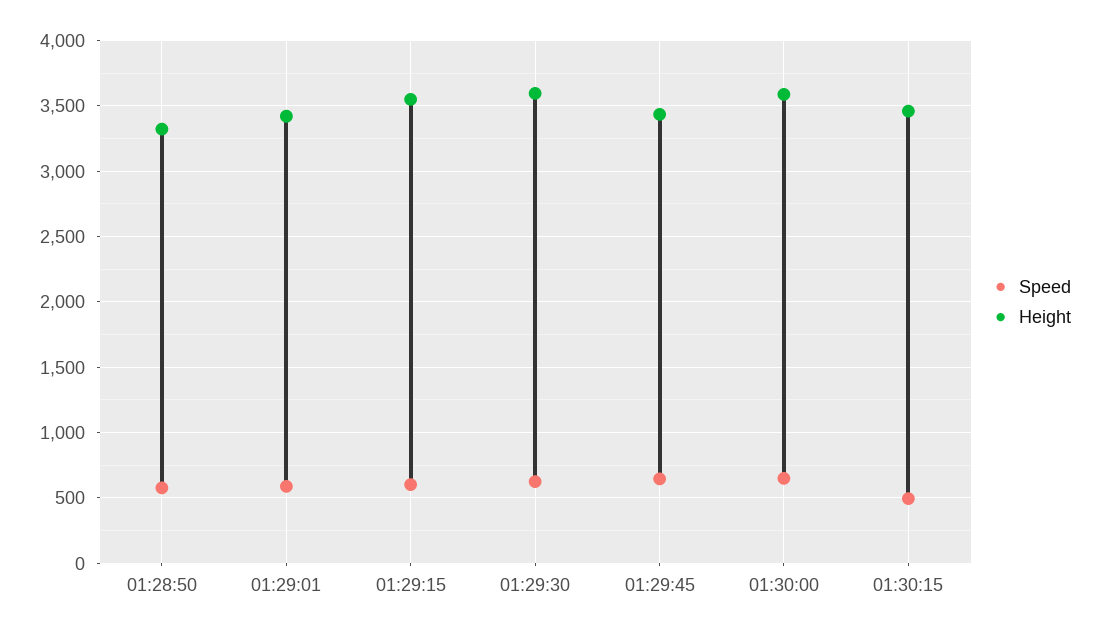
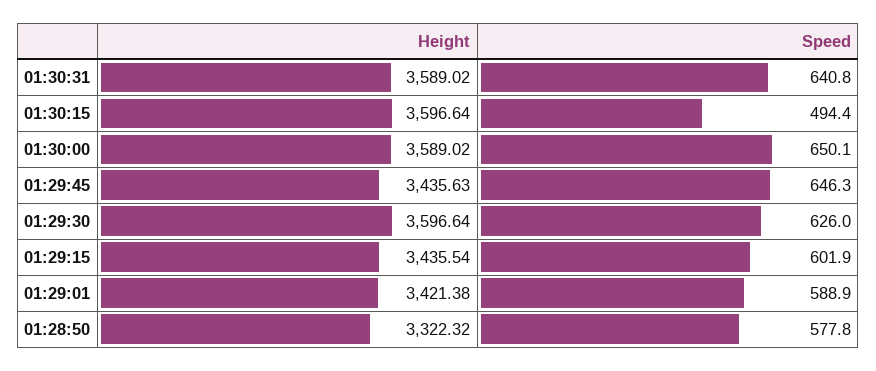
Height, 01:29:15: 3550 -> 3435.54
Height, 01:30:15: 3450 -> 3596.64
Height, 01:30:31: none -> 3589.02
Speed, 01:30:31: none -> 640.8

